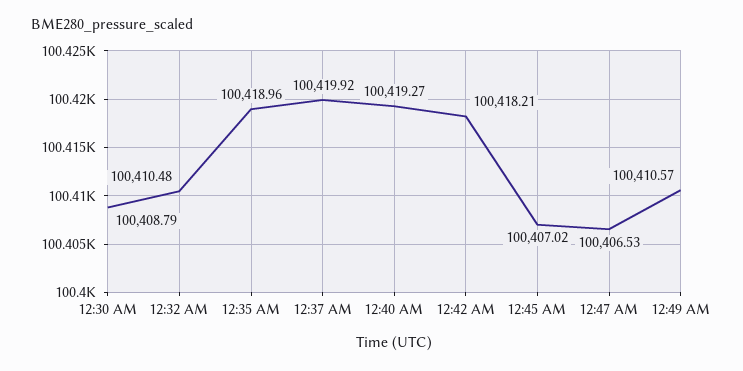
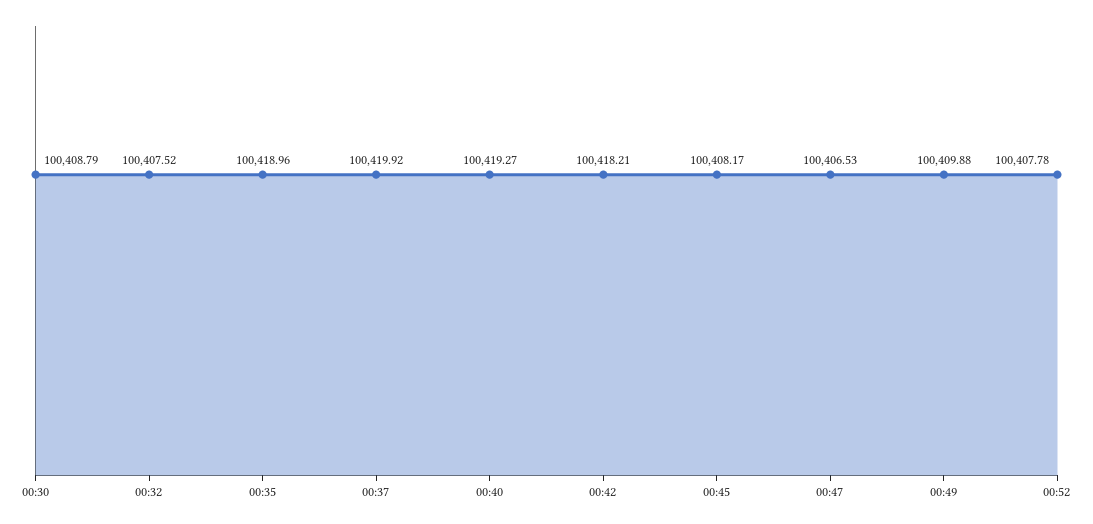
12:32 AM: 100410.48 -> 100407.52
12:45 AM: 100407.02 -> 100408.17
12:49 AM: 100410.57 -> 100409.88
00:52: none -> 100407.78

